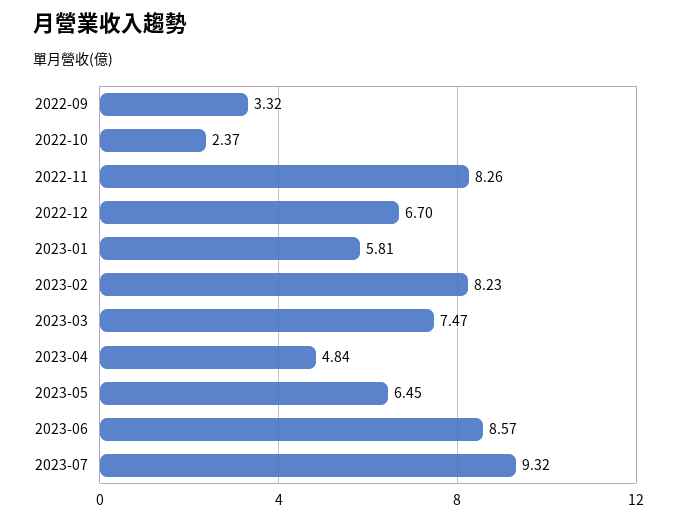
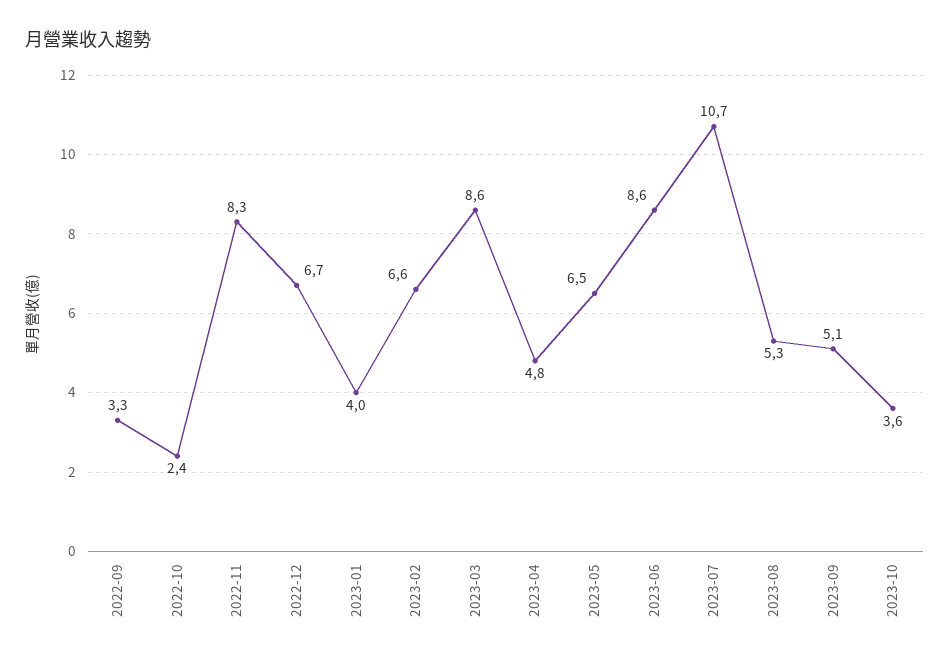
2023-01: 5.81 -> 4
2023-02: 8.23 -> 6.6
2023-03: 7.47 -> 8.6
2023-07: 9.32 -> 10.7
2023-08: none -> 5.3
2023-09: none -> 5.1
2023-10: none -> 3.6

